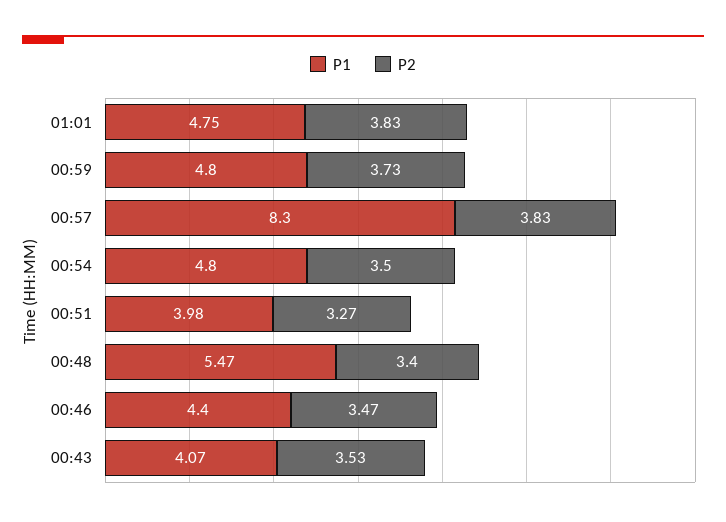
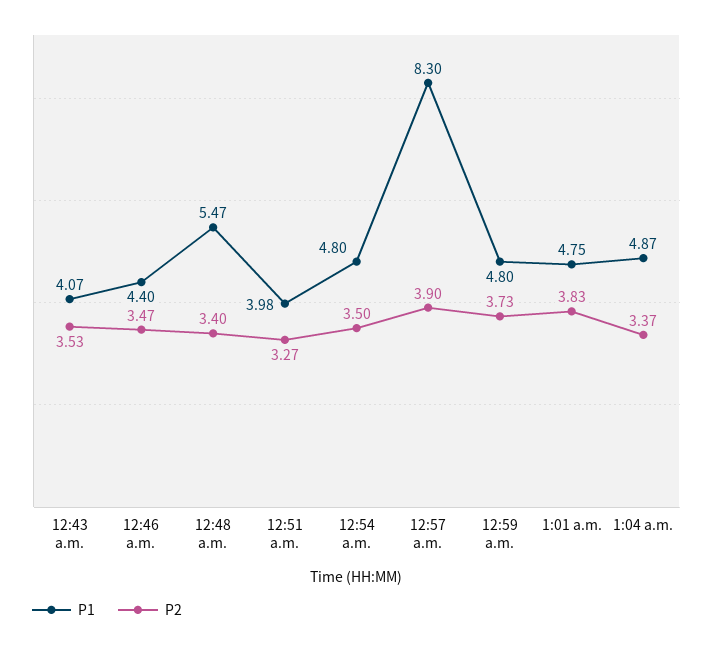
P2, 00:57: 3.83 -> 3.9
P1, 1:04 a.m.: none -> 4.87
P2, 1:04 a.m.: none -> 3.37

